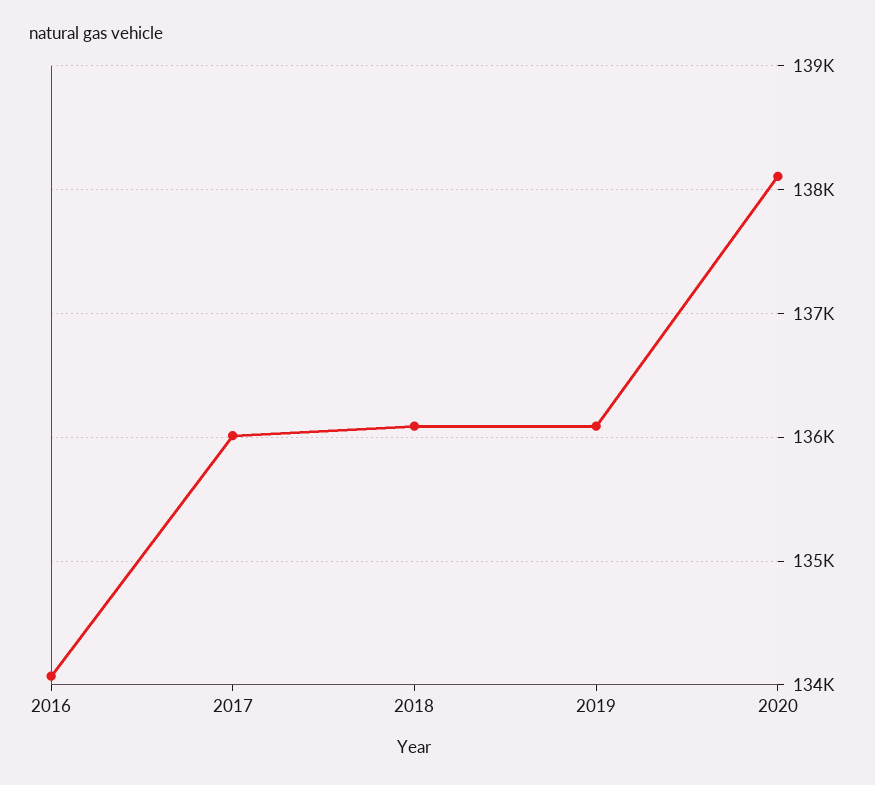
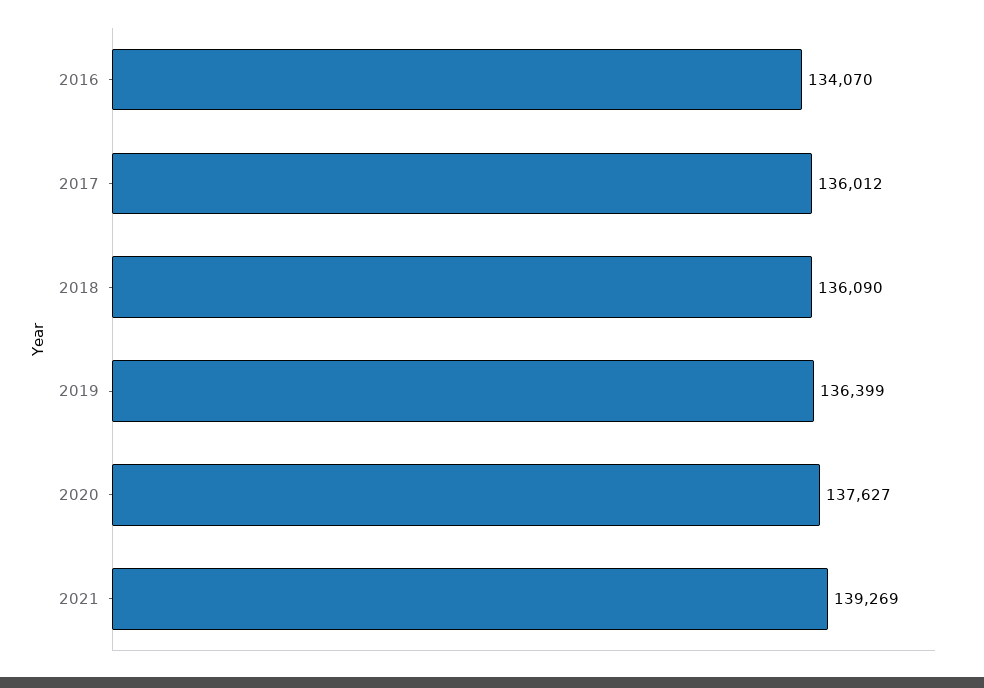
2019: 136100 -> 136399
2020: 138100 -> 137627
2021: none -> 139269

